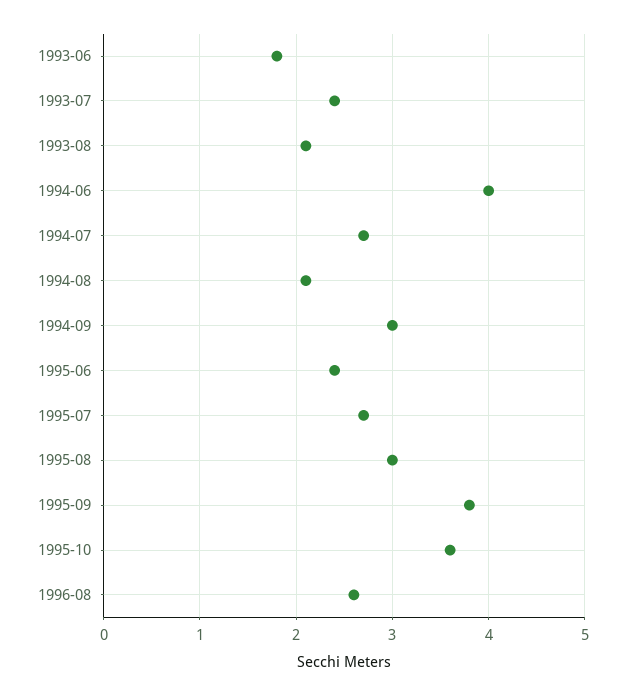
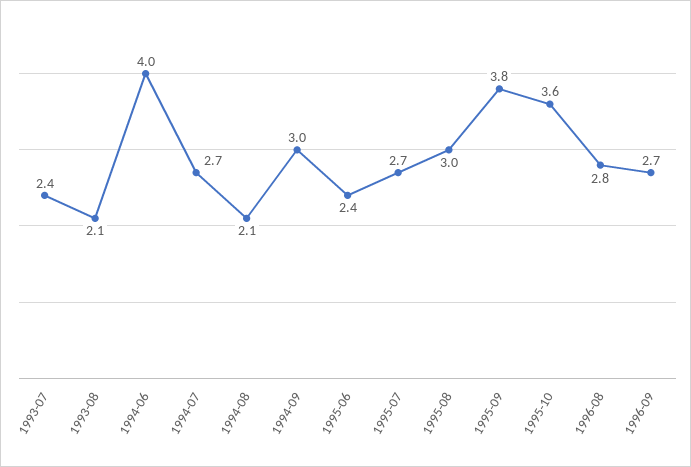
1993-06: 1.8 -> none
1996-08: 2.6 -> 2.8
1996-09: none -> 2.7

